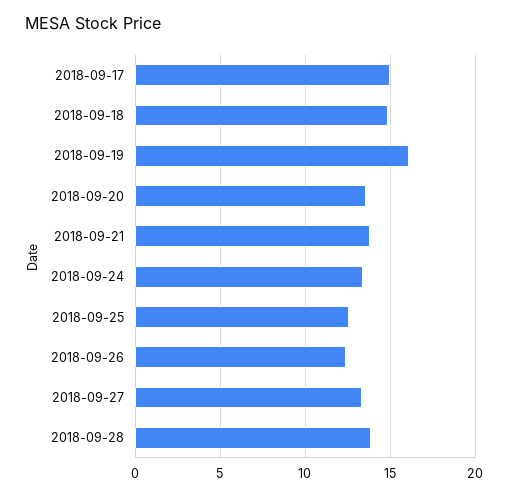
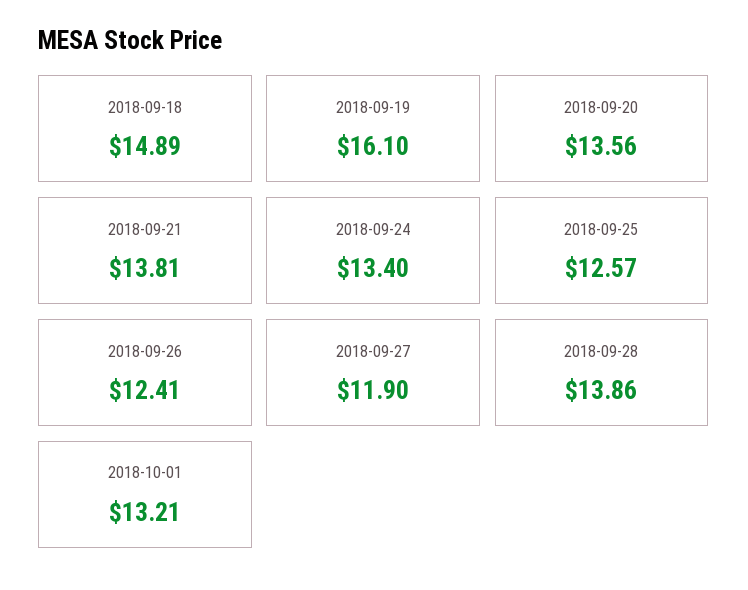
2018-09-17: 15 -> none
2018-09-27: 13.5 -> 11.9
2018-10-01: none -> 13.21

